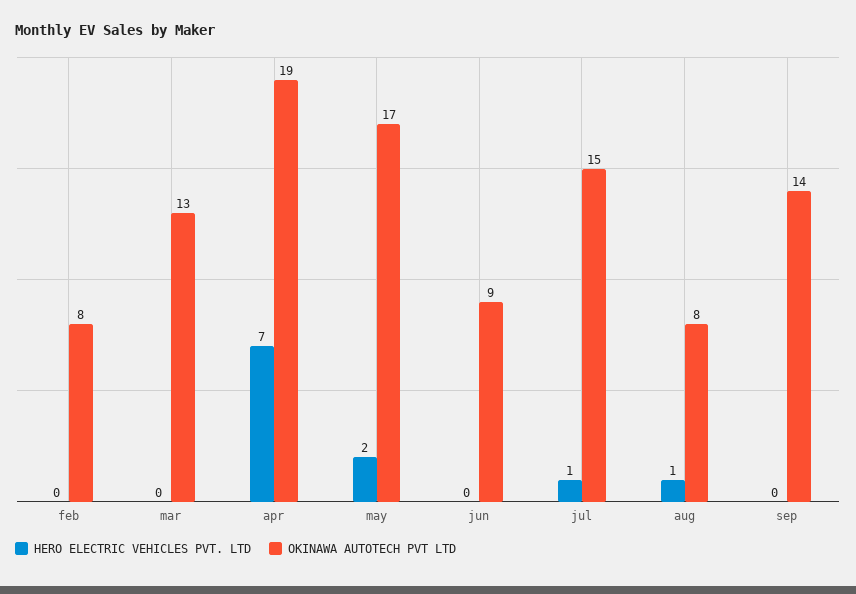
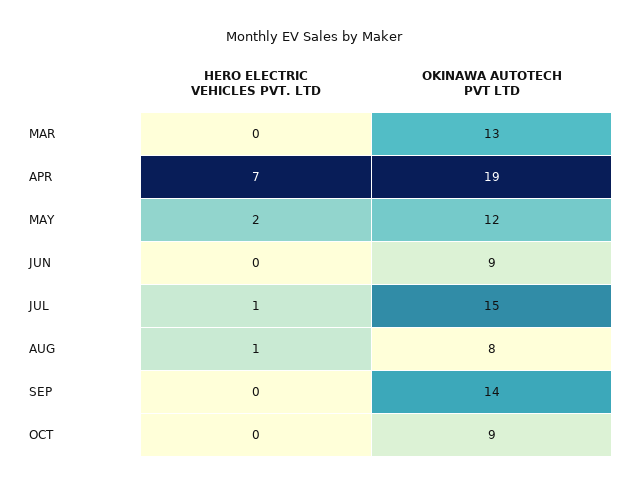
HERO ELECTRIC VEHICLES PVT. LTD, feb: 0 -> none
OKINAWA AUTOTECH PVT LTD, feb: 8 -> none
OKINAWA AUTOTECH PVT LTD, may: 17 -> 12
HERO ELECTRIC VEHICLES PVT. LTD, OCT: none -> 0
OKINAWA AUTOTECH PVT LTD, OCT: none -> 9

